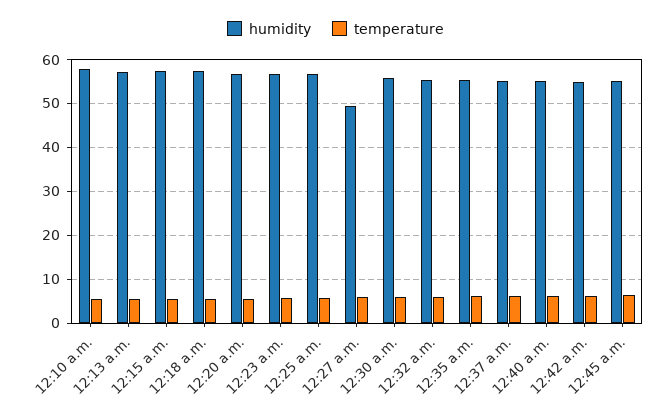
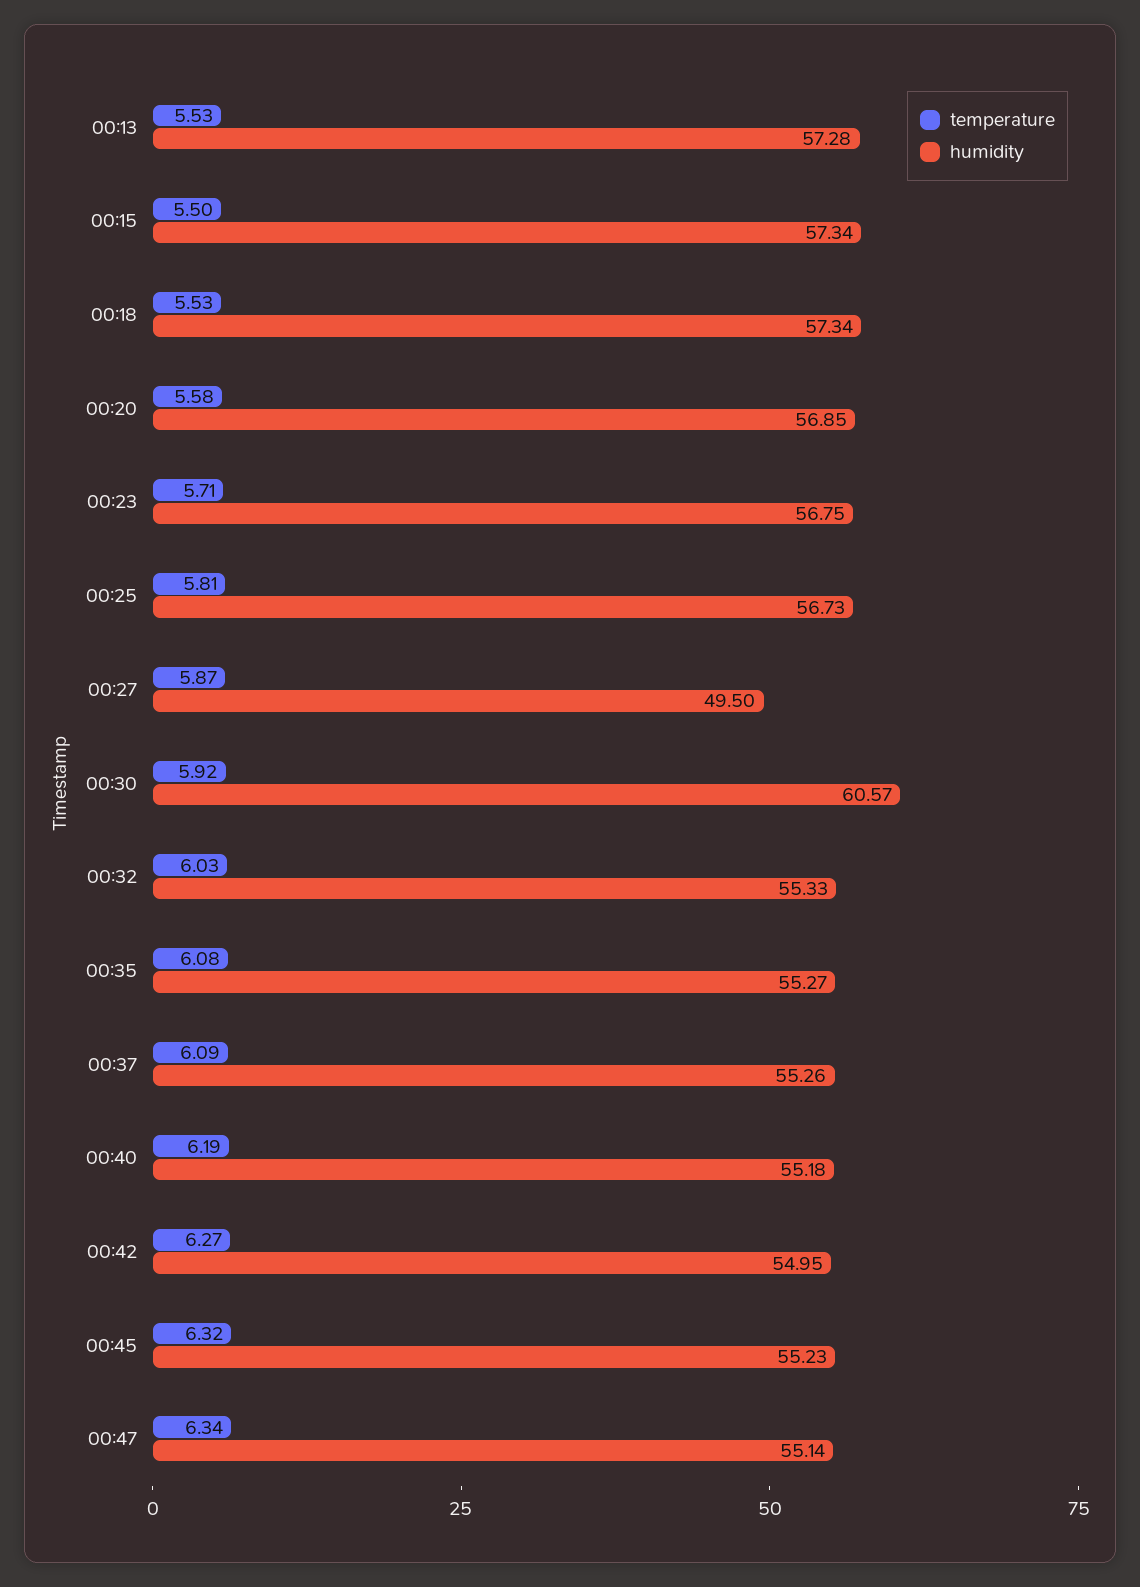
humidity, 12:10 a.m.: 58 -> none
temperature, 12:10 a.m.: 6 -> none
humidity, 12:30 a.m.: 56 -> 60.57
temperature, 00:47: none -> 6.34
humidity, 00:47: none -> 55.14

